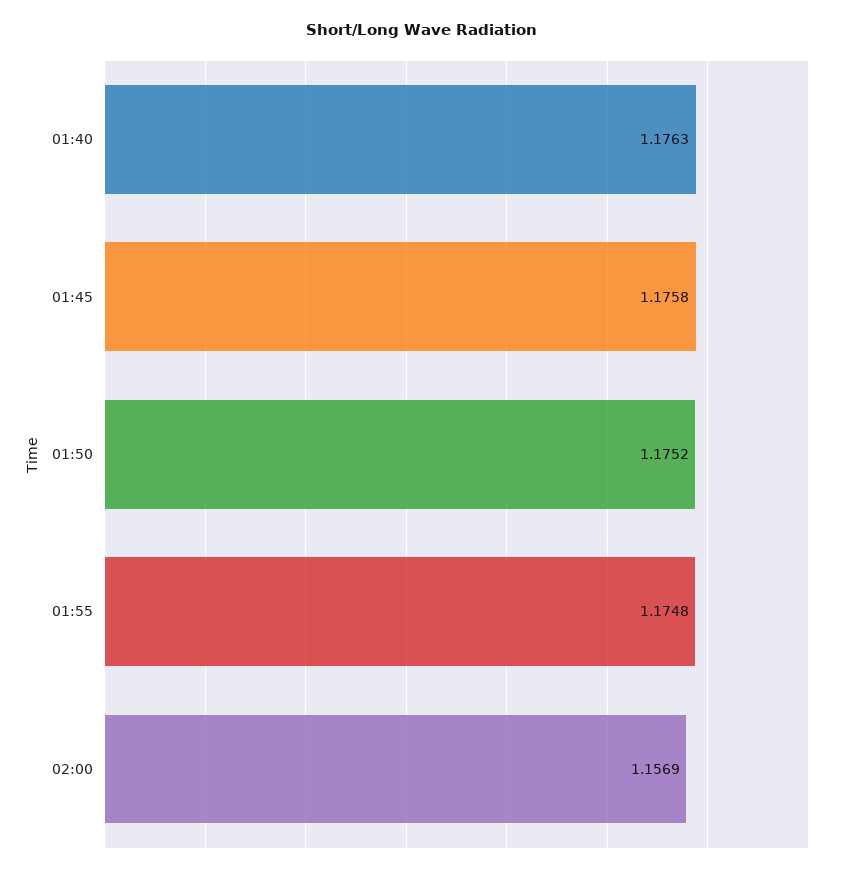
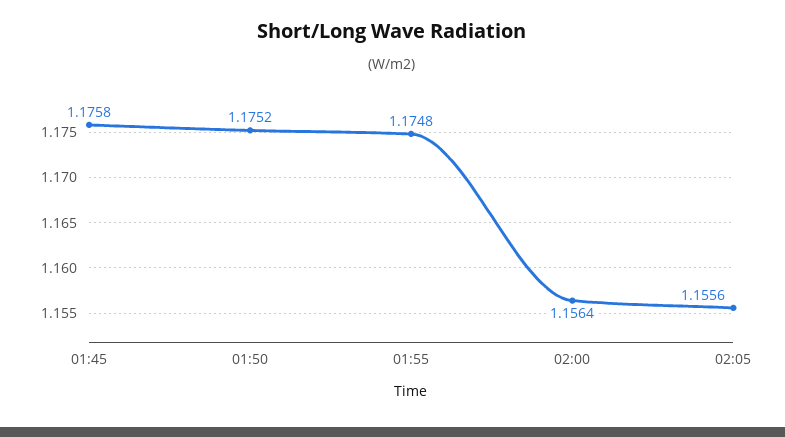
01:40: 1.1763 -> none
02:00: 1.1569 -> 1.1564
02:05: none -> 1.1556

